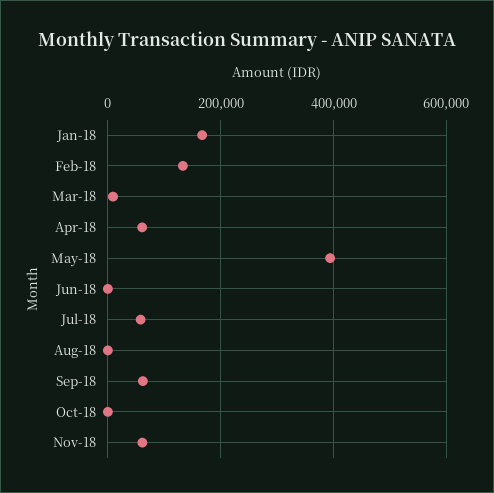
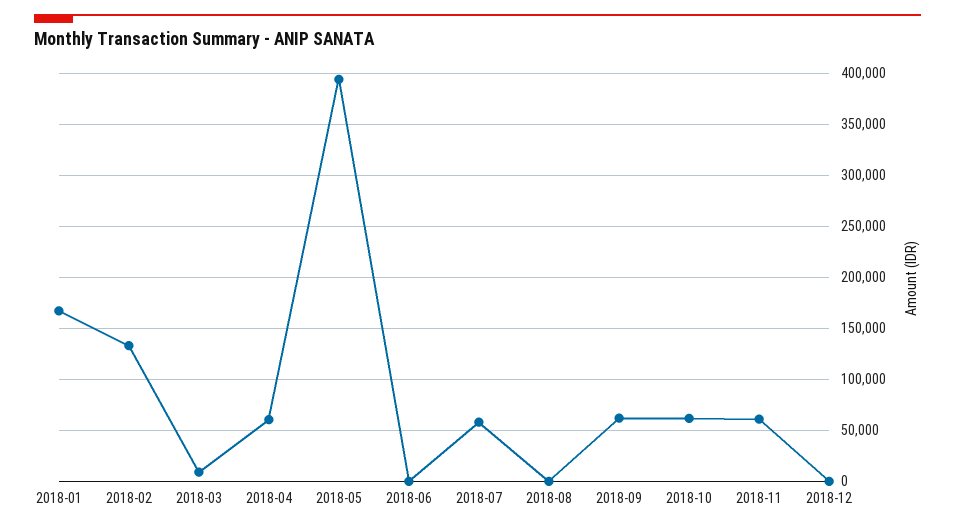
Oct-18: 0 -> 60000
2018-12: none -> 0

